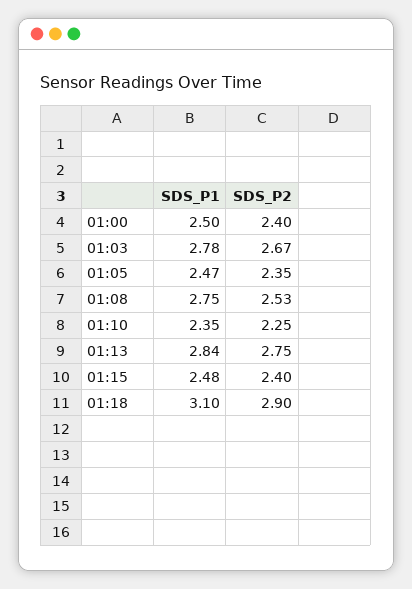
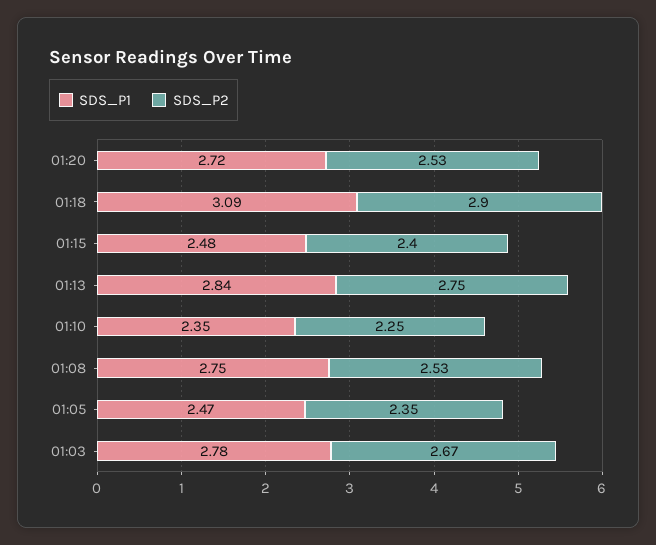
SDS_P1, 01:00: 2.5 -> none
SDS_P2, 01:00: 2.4 -> none
SDS_P1, 01:18: 3.1 -> 3.09
SDS_P1, 01:20: none -> 2.72
SDS_P2, 01:20: none -> 2.53

